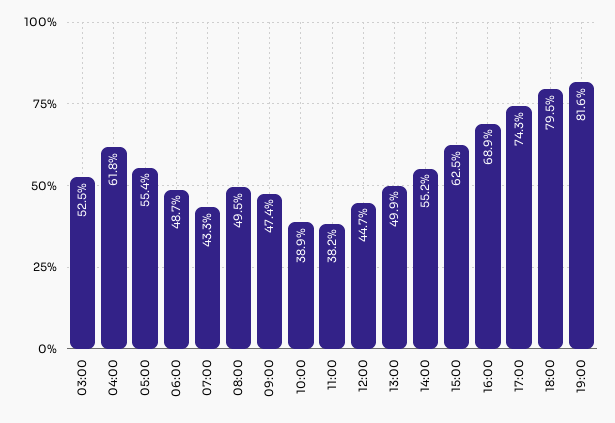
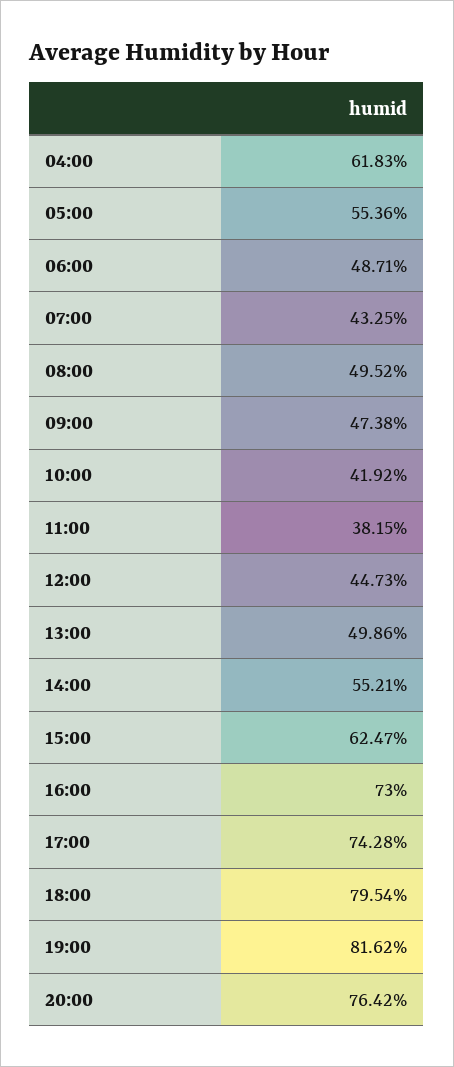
03:00: 52.5 -> none
10:00: 38.9 -> 41.92
16:00: 68.9 -> 73
20:00: none -> 76.42

